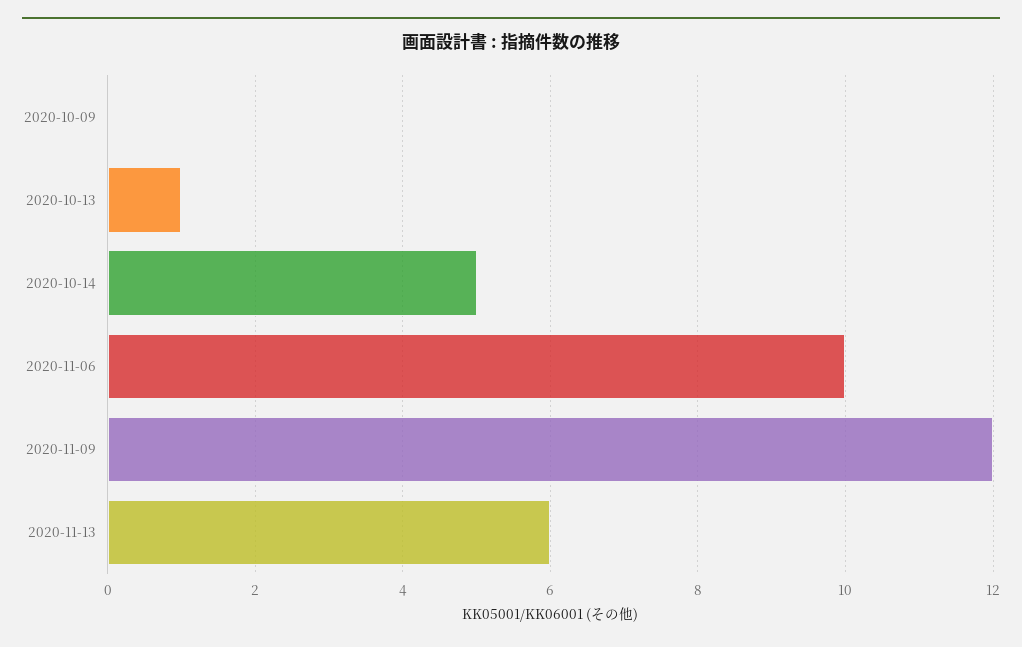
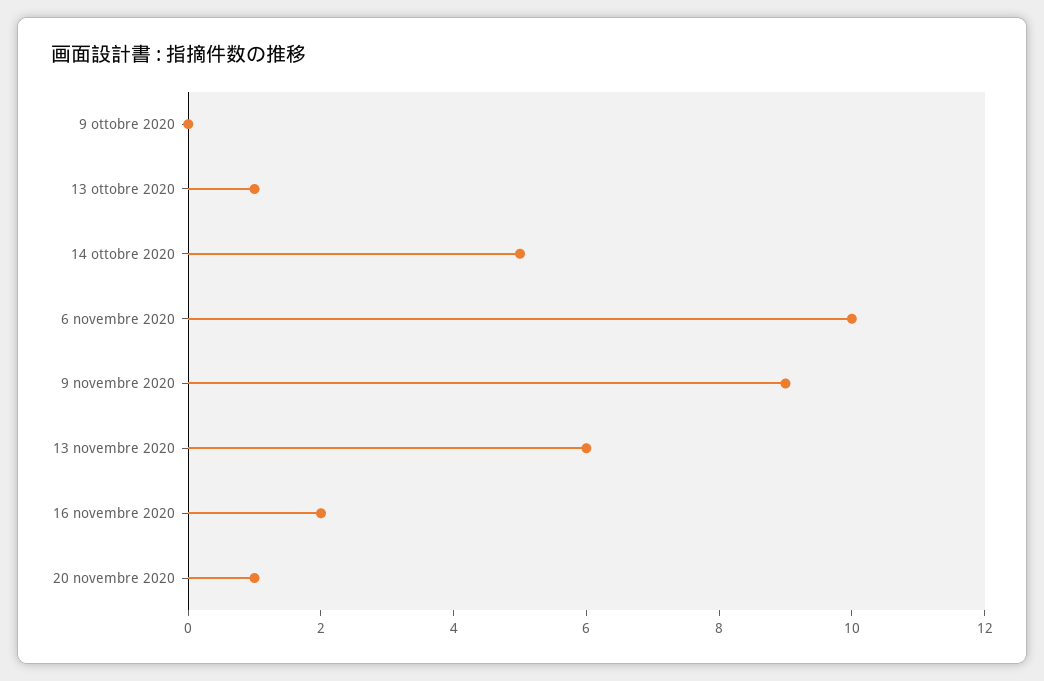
2020-11-09: 12 -> 9
16 novembre 2020: none -> 2
20 novembre 2020: none -> 1

